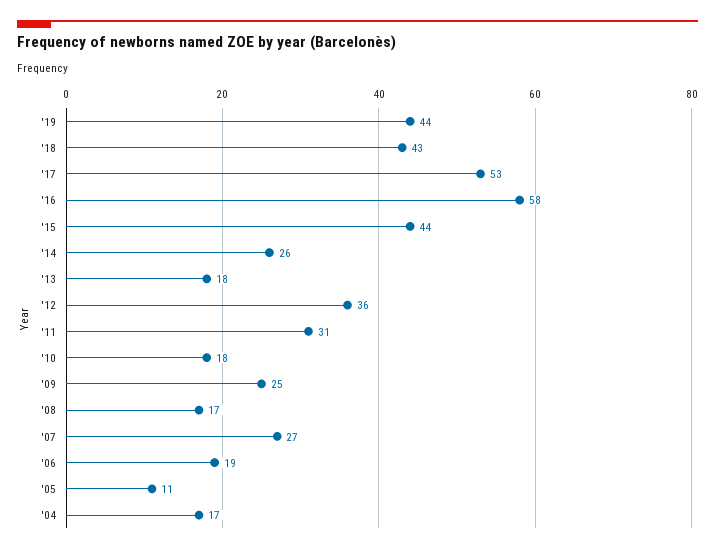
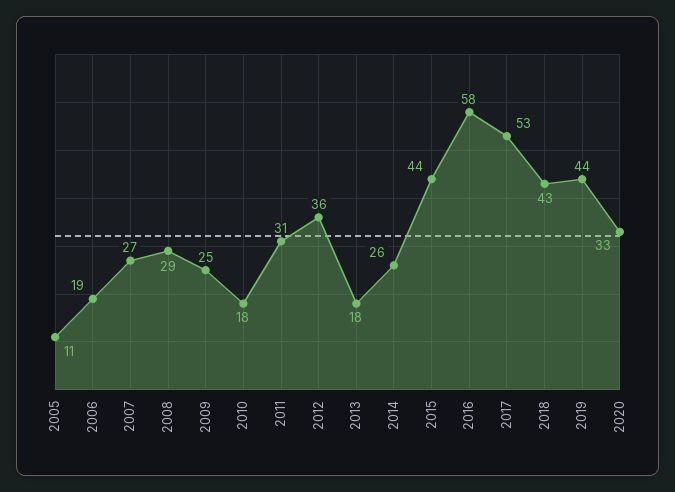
'08: 17 -> 29
'04: 17 -> none
2020: none -> 33

